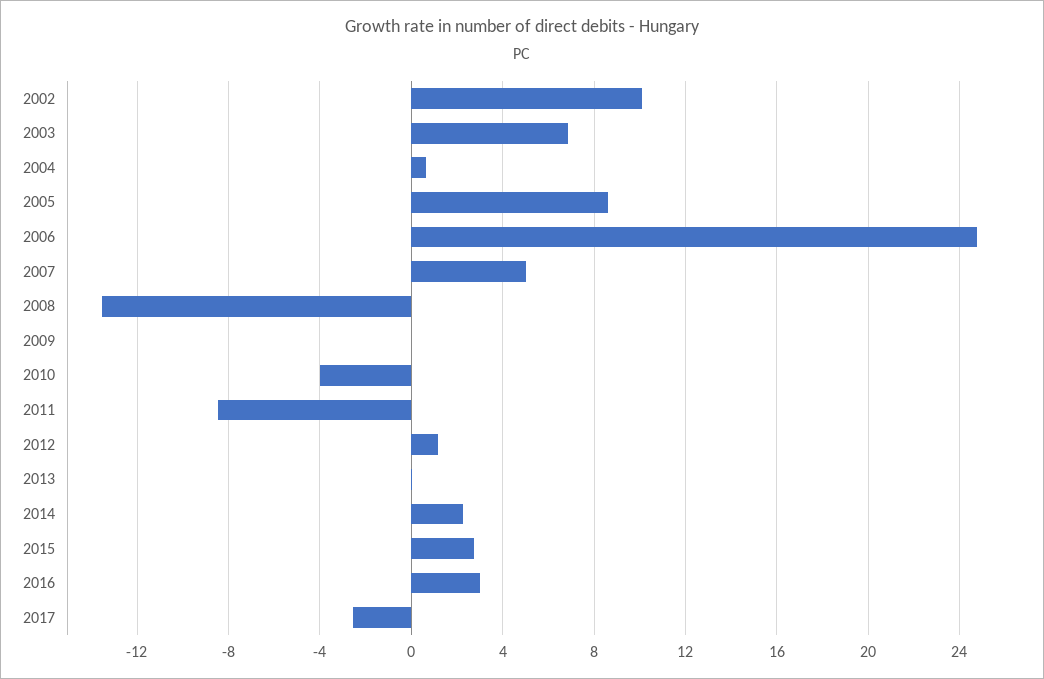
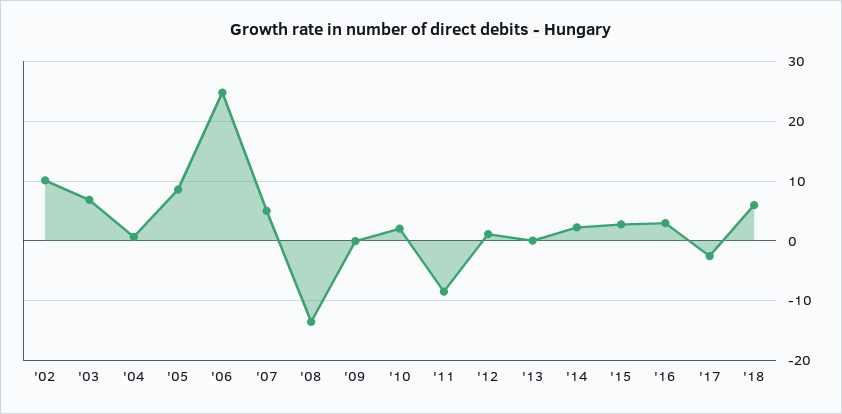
2010: -4 -> 2
'18: none -> 6

